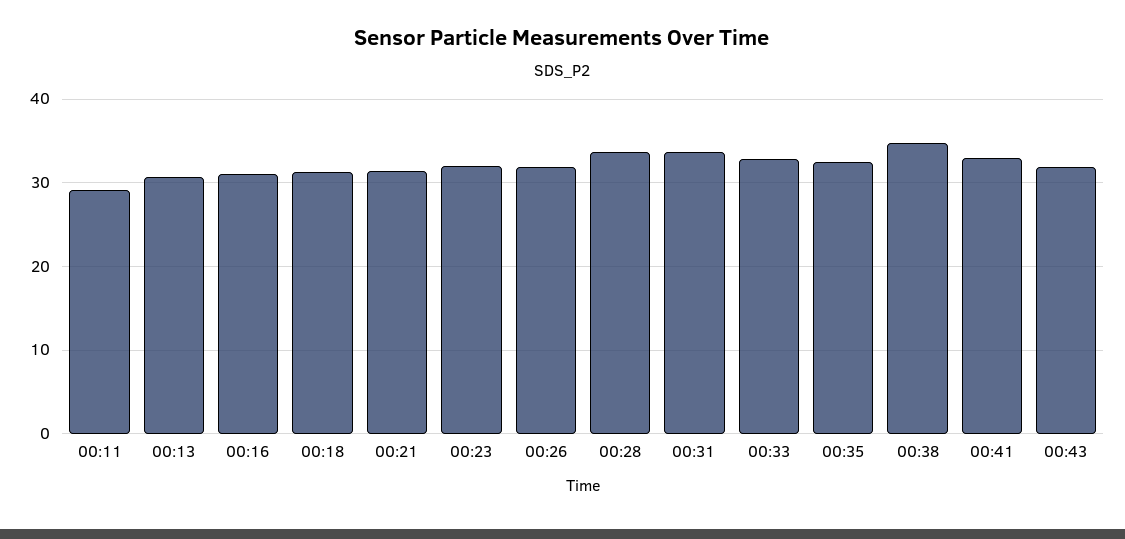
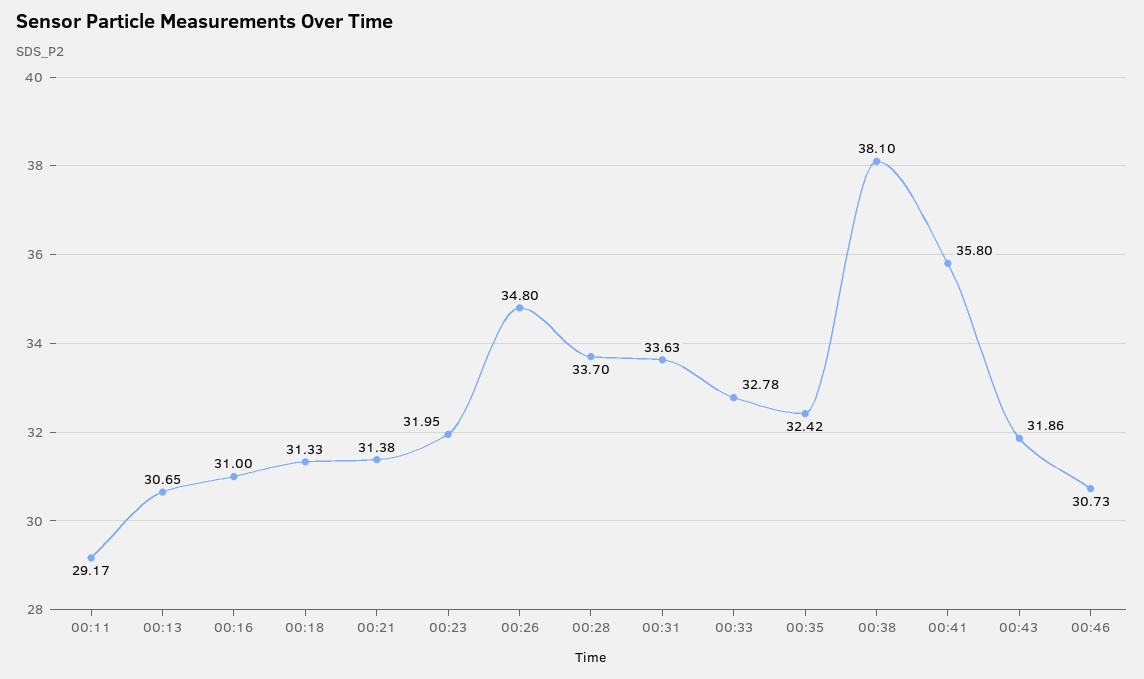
00:26: 32 -> 34.8
00:38: 35 -> 38.1
00:41: 33 -> 35.8
00:46: none -> 30.73

